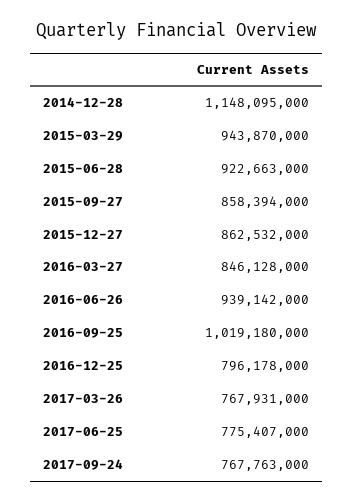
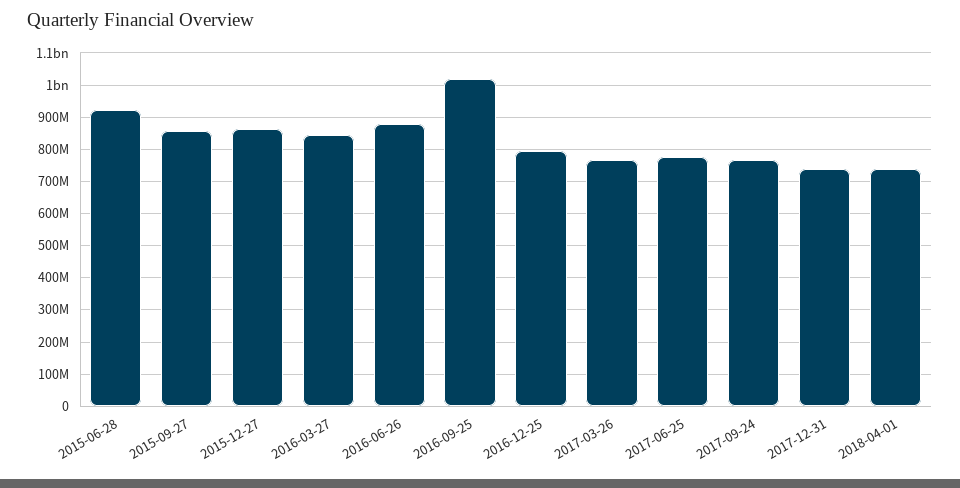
2014-12-28: 1148095000 -> none
2015-03-29: 943870000 -> none
2016-06-26: 939142000 -> 880000000
2017-12-31: none -> 740000000
2018-04-01: none -> 740000000

